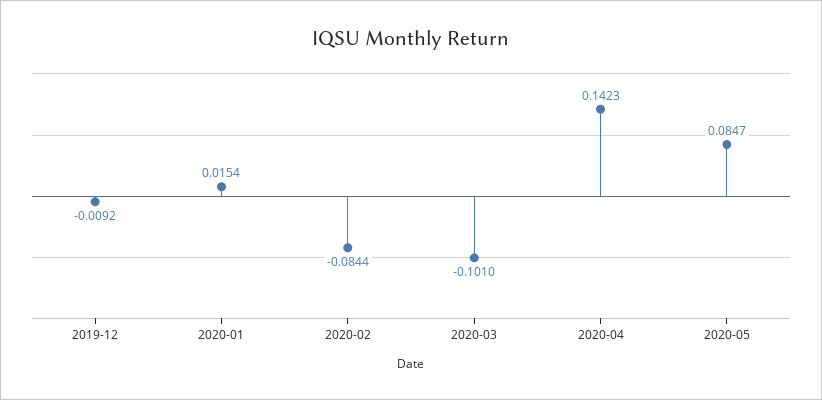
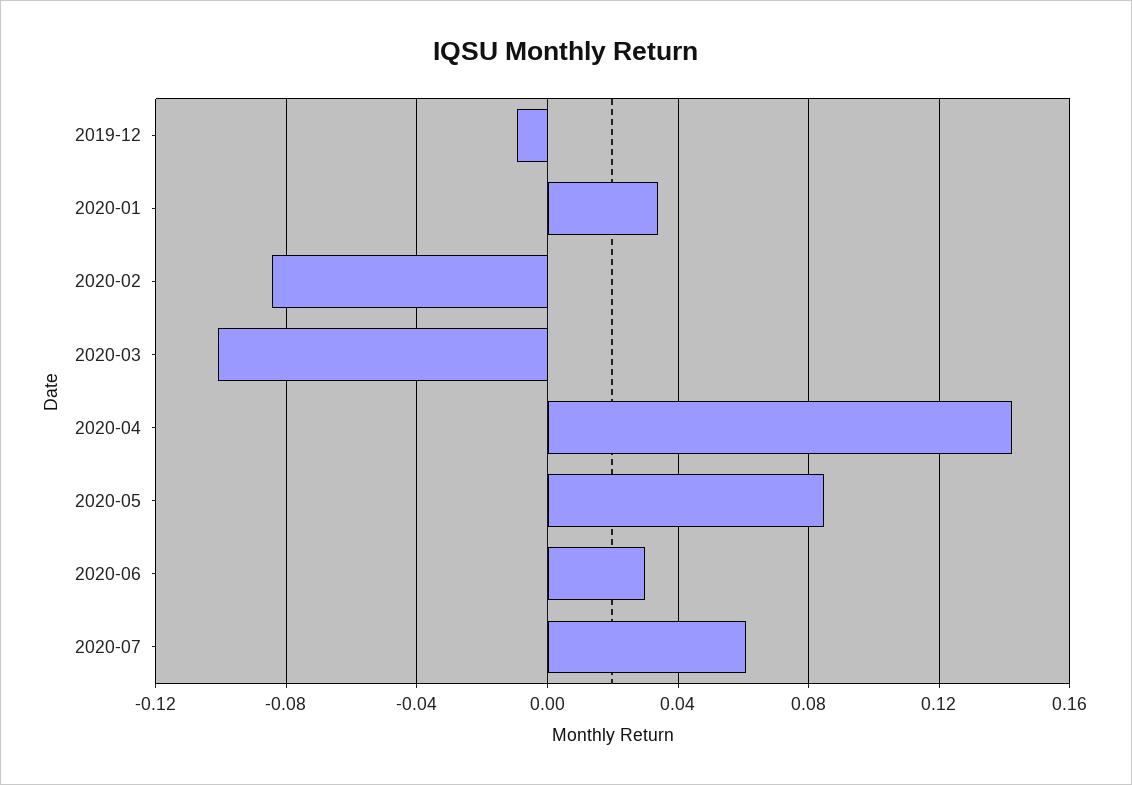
2020-01: 0.0154 -> 0.035
2020-06: none -> 0.03
2020-07: none -> 0.06

